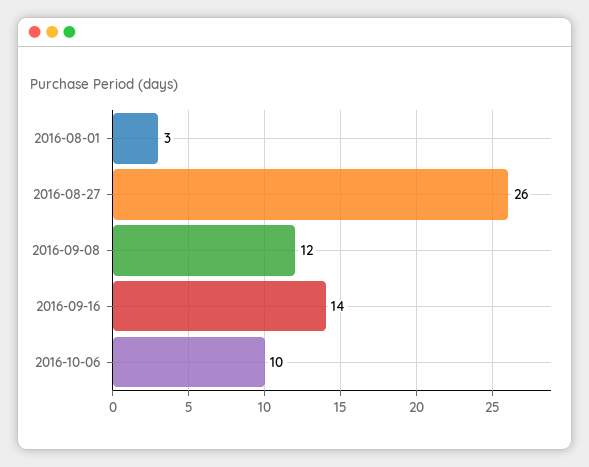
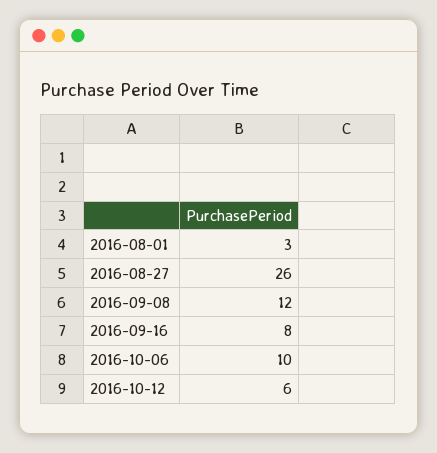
2016-09-16: 14 -> 8
2016-10-12: none -> 6

